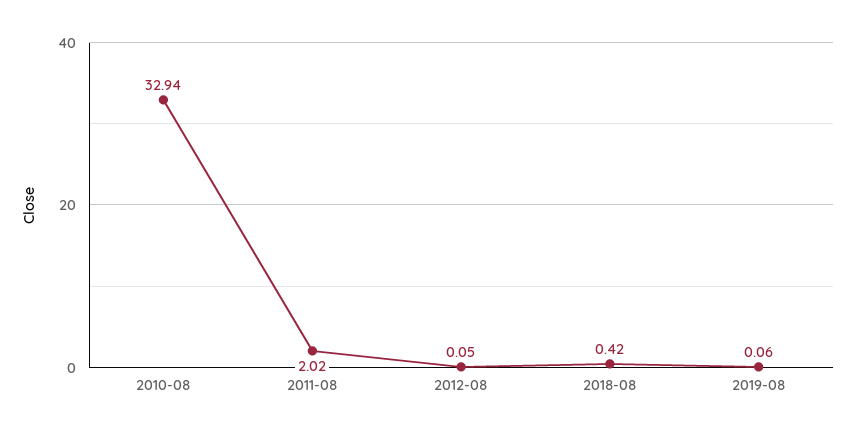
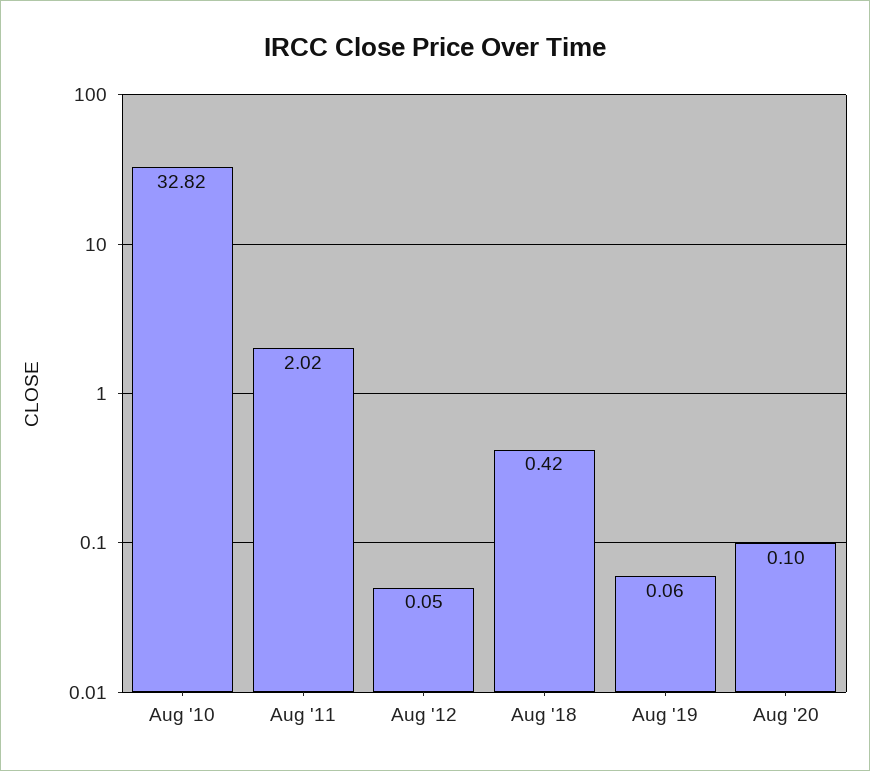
2010-08: 32.94 -> 32.82
Aug '20: none -> 0.1

